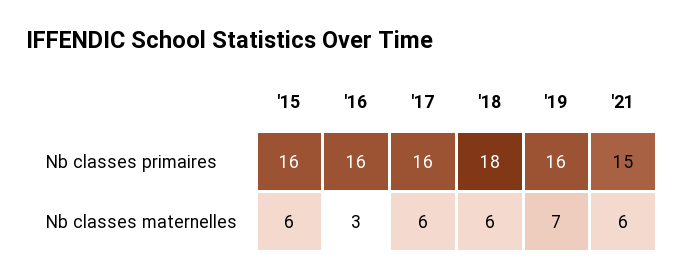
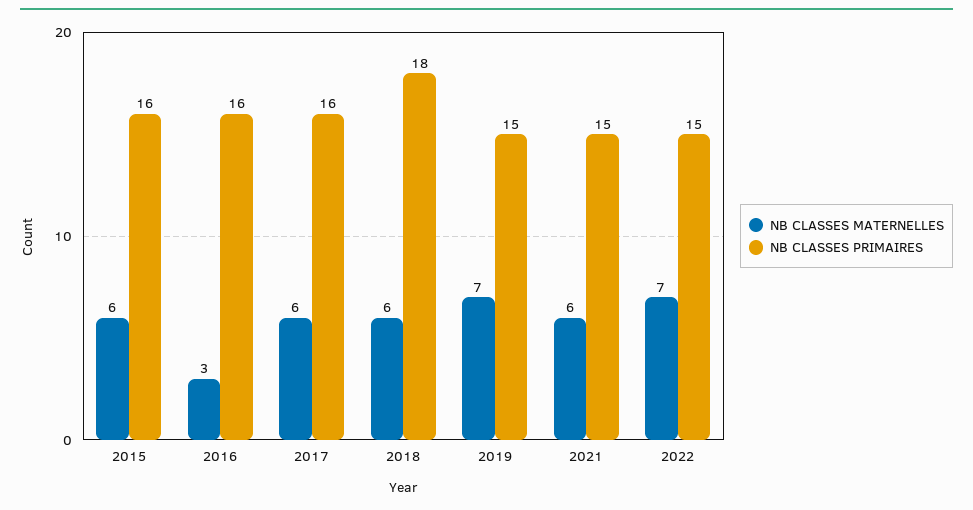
Nb classes primaires, '19: 16 -> 15
Nb classes maternelles, 2022: none -> 7
Nb classes primaires, 2022: none -> 15

